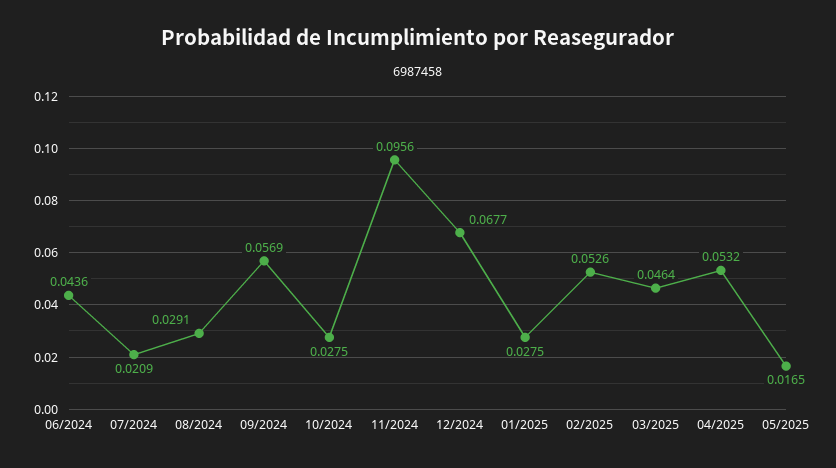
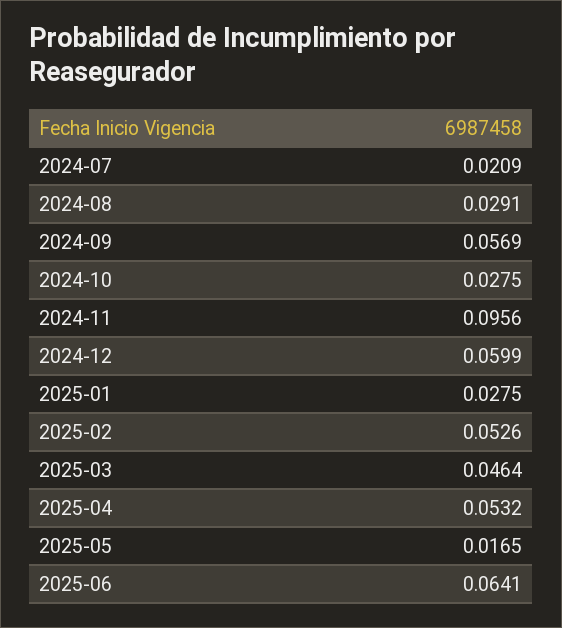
06/2024: 0.0436 -> none
12/2024: 0.0677 -> 0.0599
2025-06: none -> 0.0641

